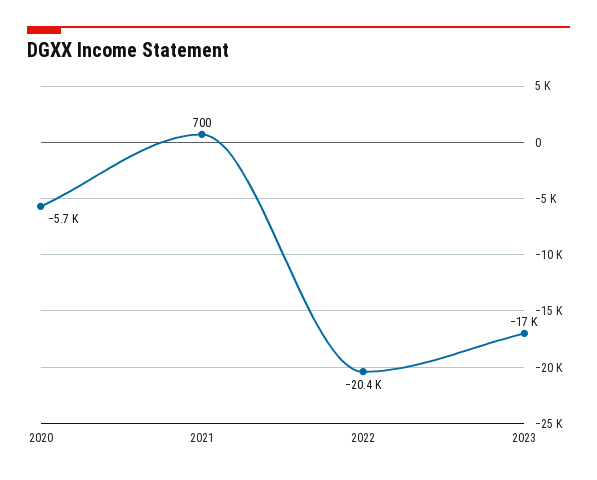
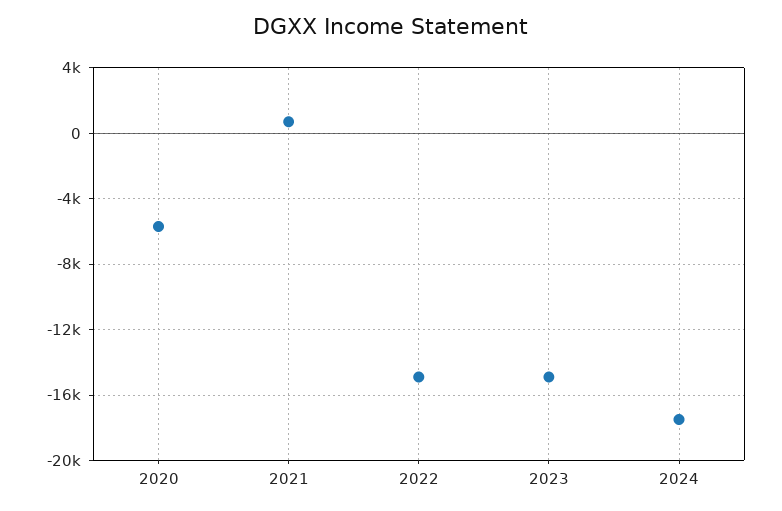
2022: -20400 -> -15000
2023: -17000 -> -15000
2024: none -> -17500

